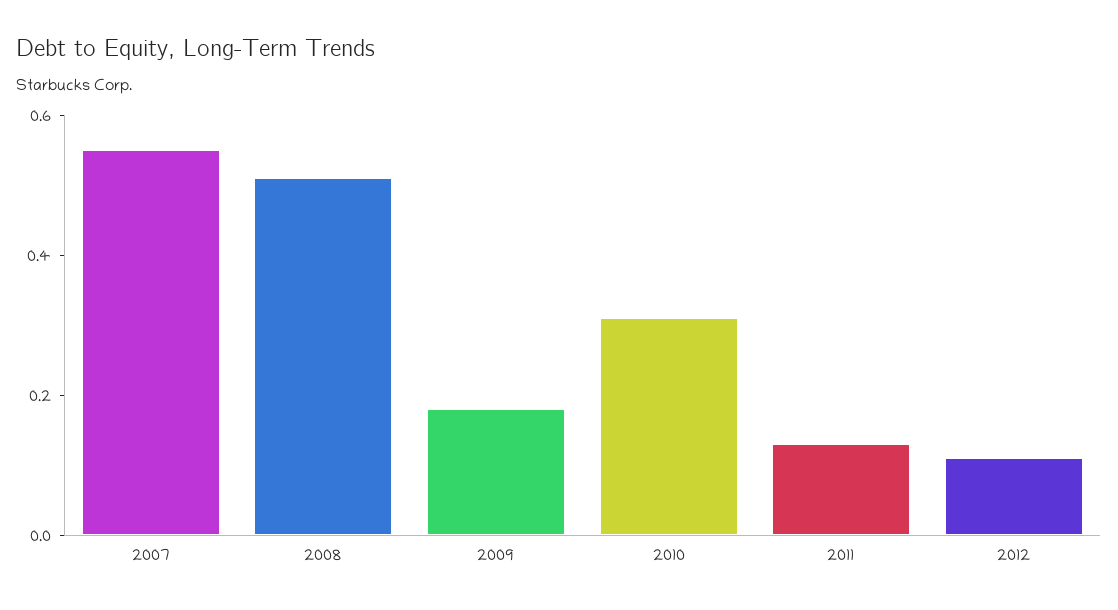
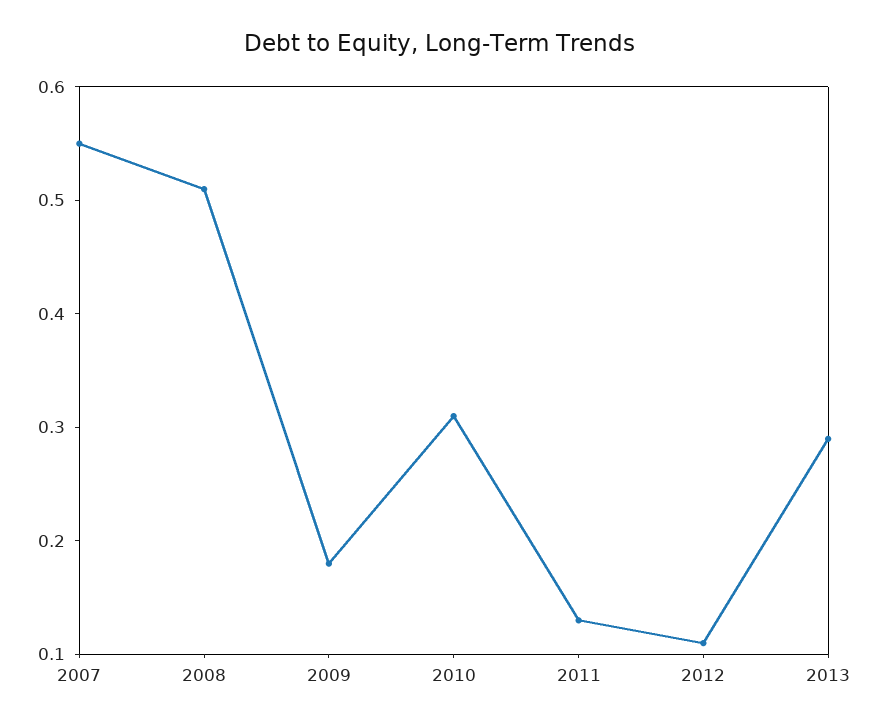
2013: none -> 0.29

